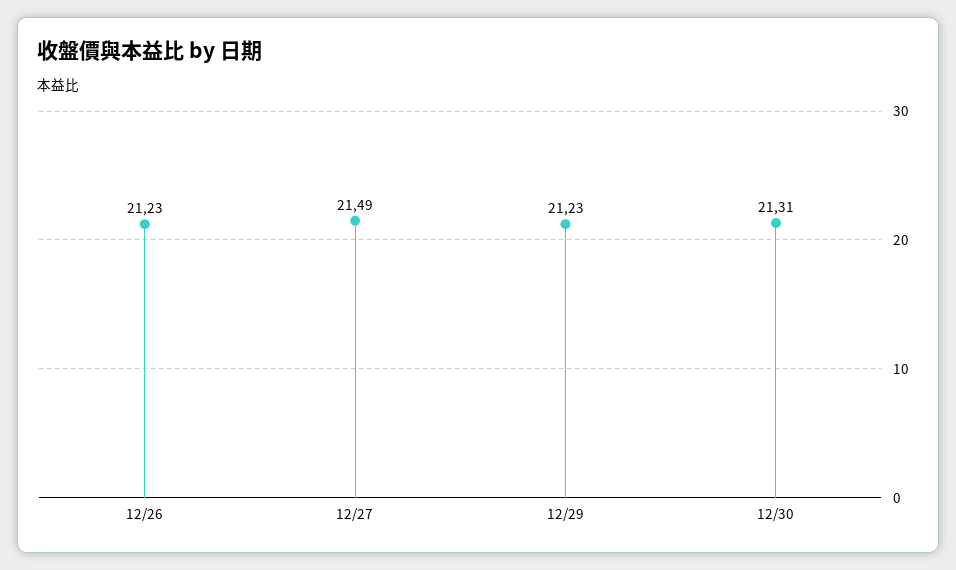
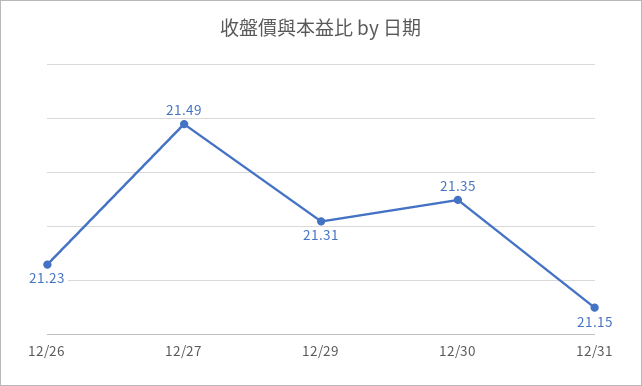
12/29: 21.23 -> 21.31
12/30: 21.31 -> 21.35
12/31: none -> 21.15

